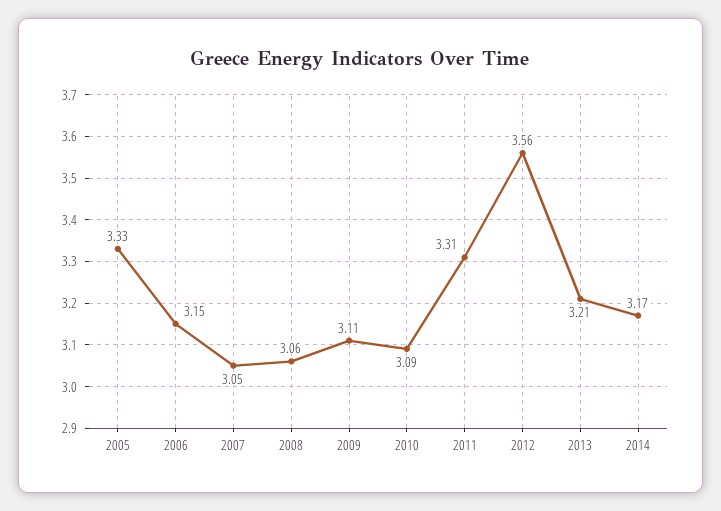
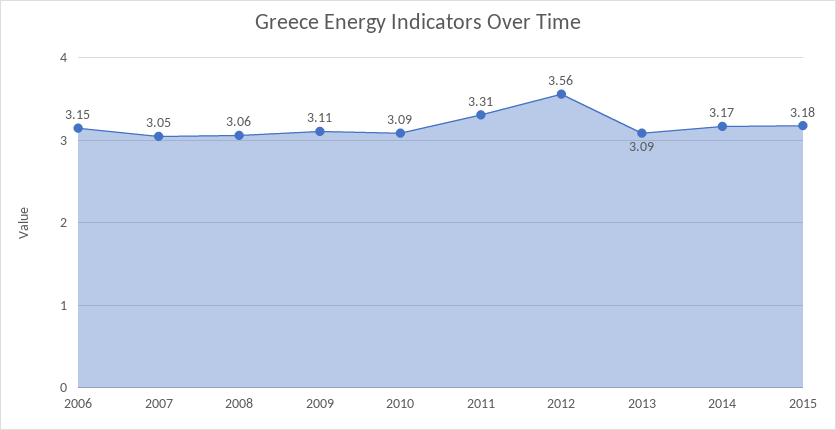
2005: 3.33 -> none
2013: 3.21 -> 3.09
2015: none -> 3.18

